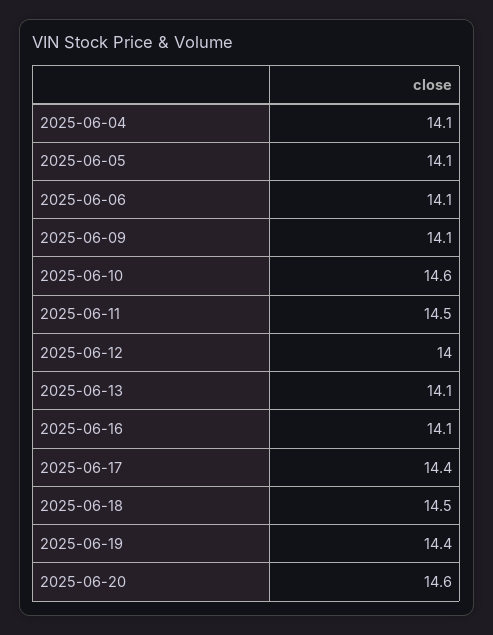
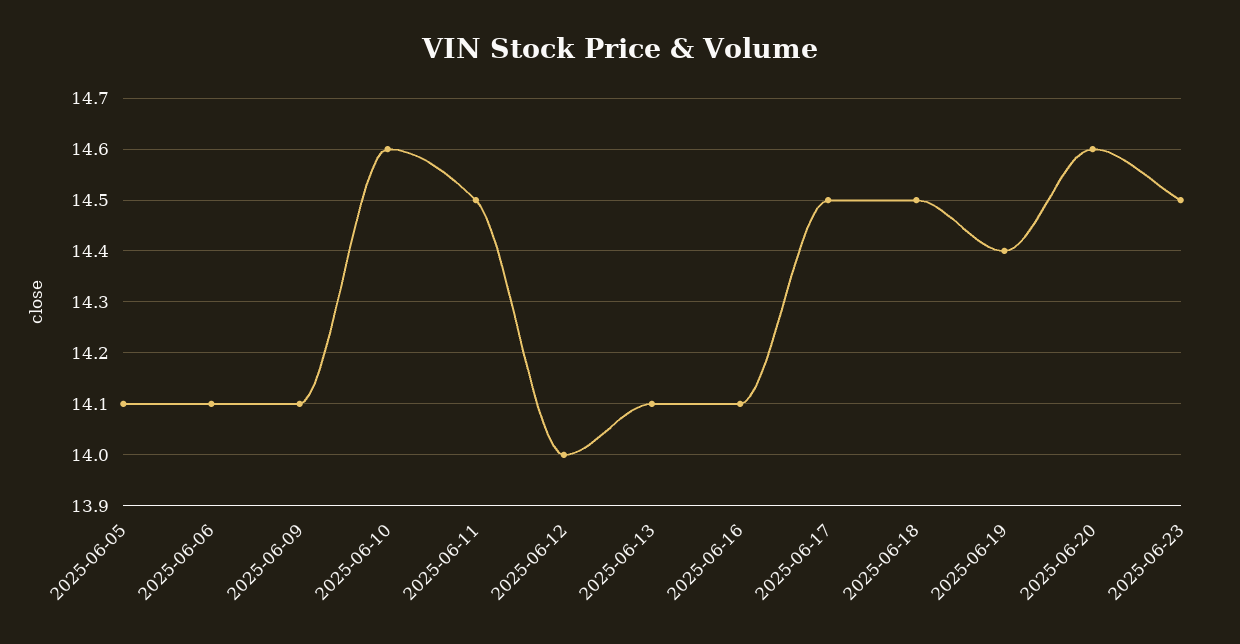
2025-06-04: 14.1 -> none
2025-06-17: 14.4 -> 14.5
2025-06-23: none -> 14.5

